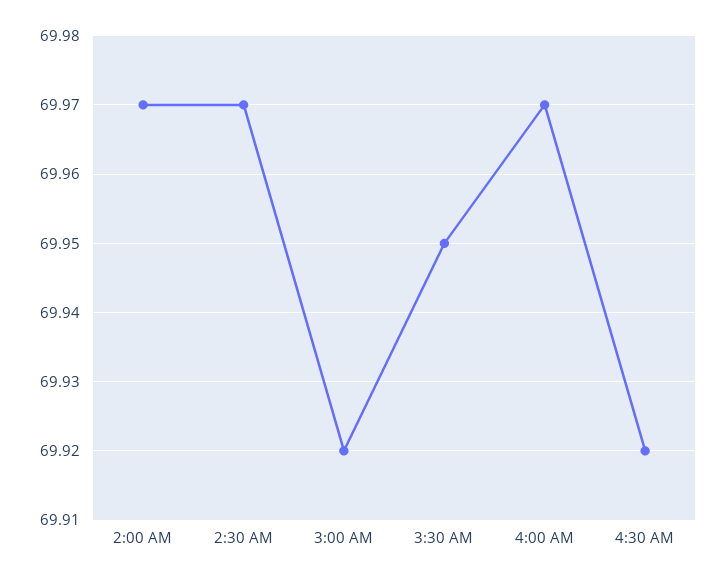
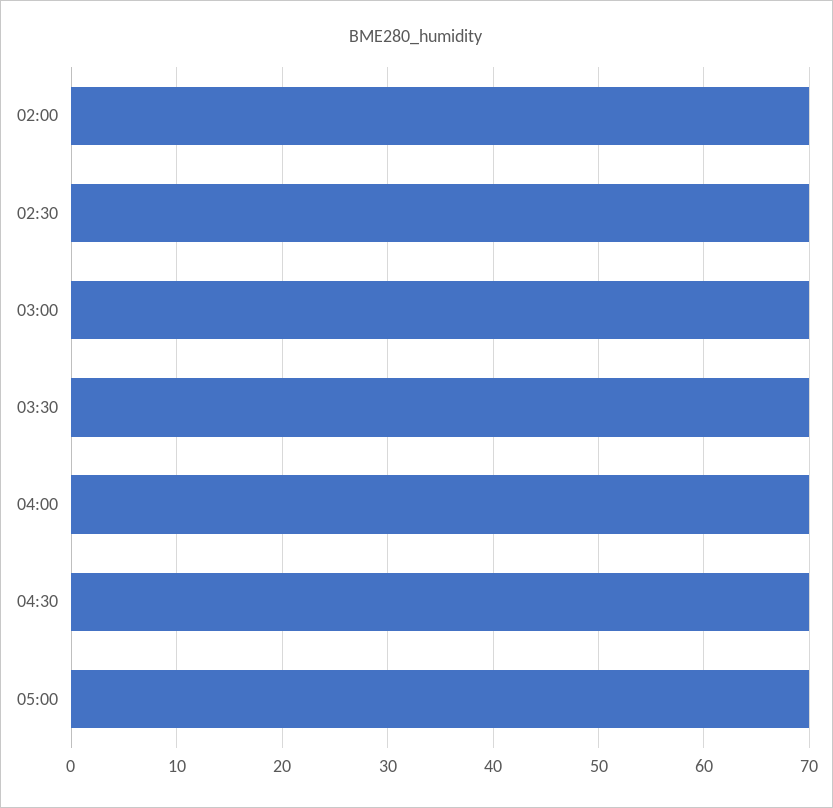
05:00: none -> 70

